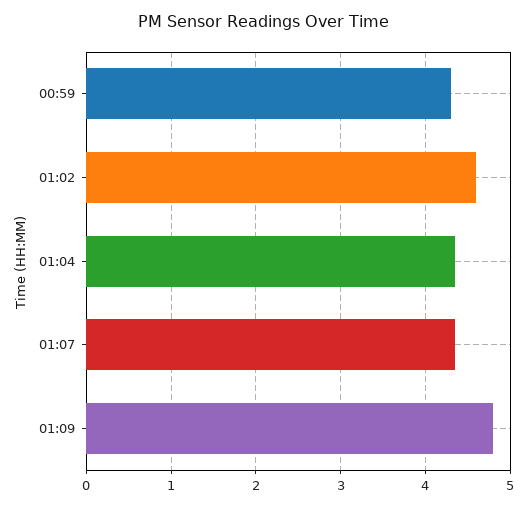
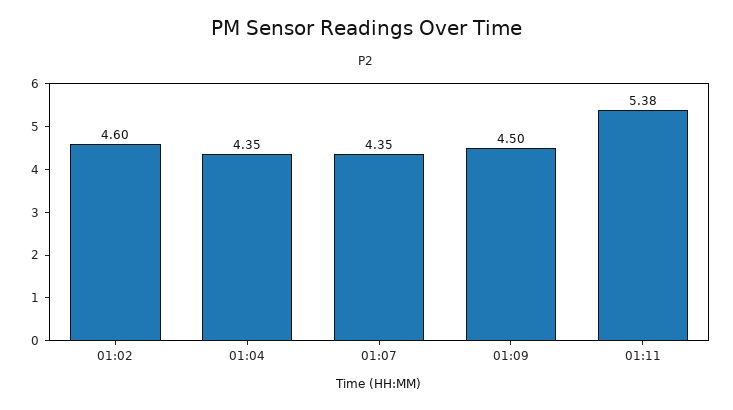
00:59: 4.3 -> none
01:09: 4.8 -> 4.5
01:11: none -> 5.38

